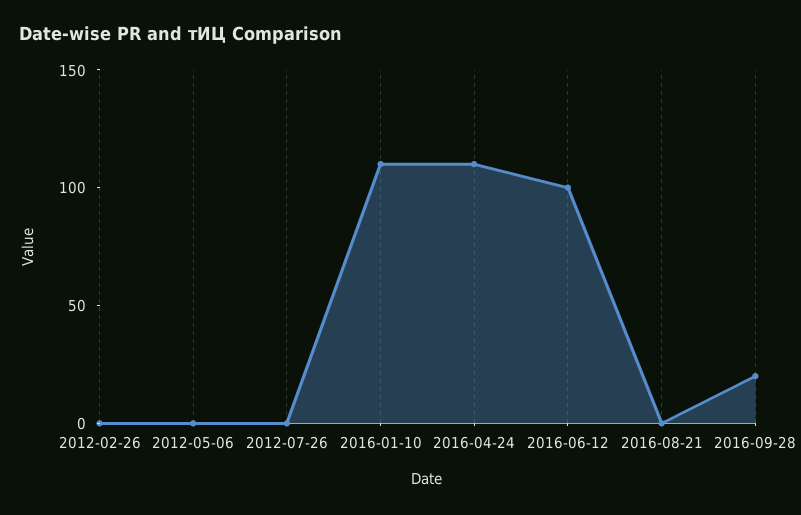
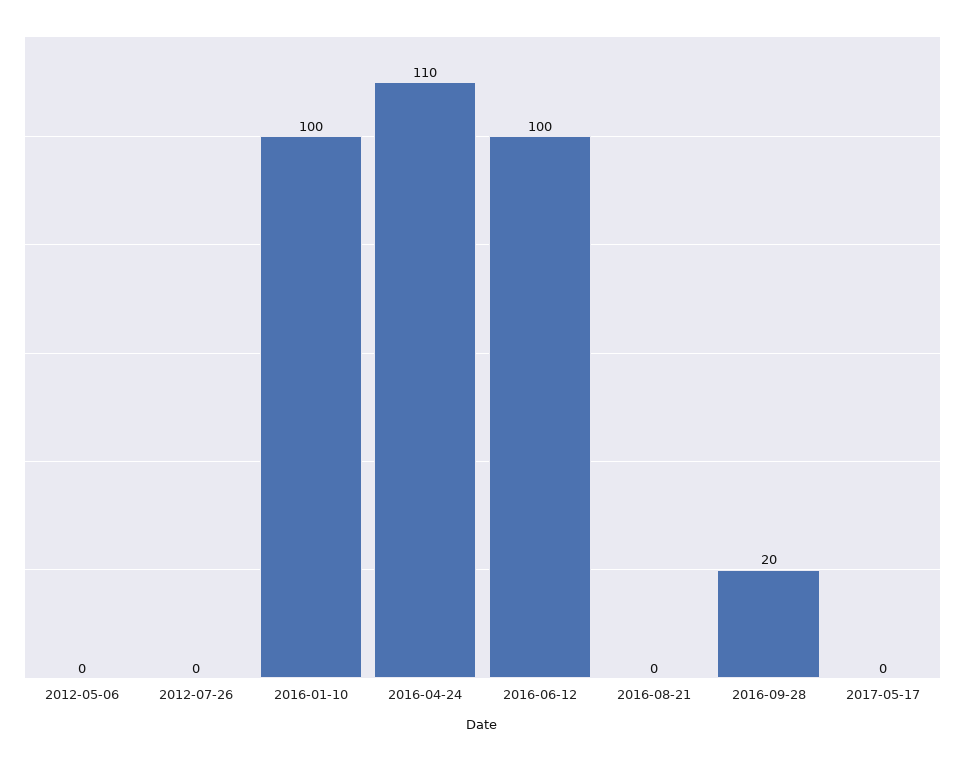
2012-02-26: 0 -> none
2016-01-10: 110 -> 100
2017-05-17: none -> 0

